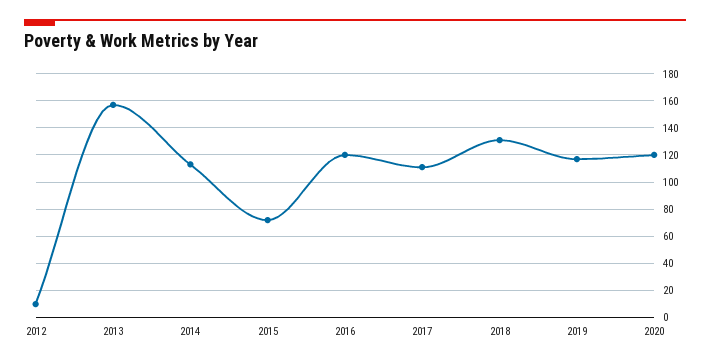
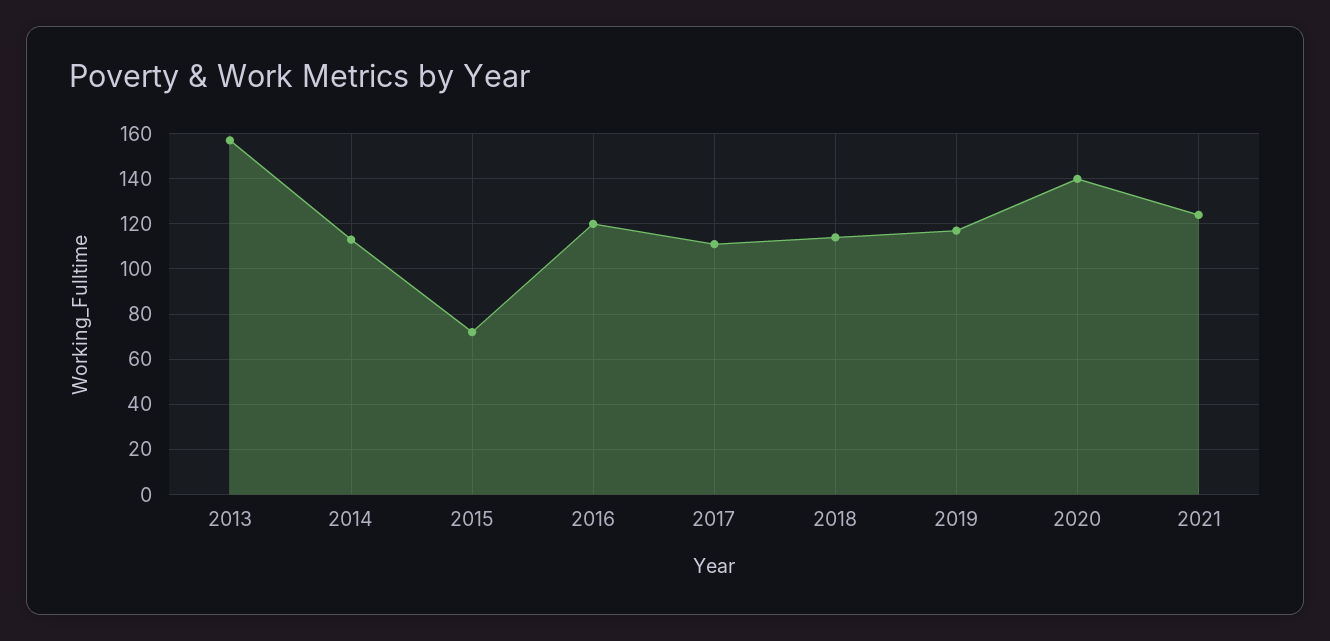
2012: 10 -> none
2018: 130 -> 115
2020: 120 -> 140
2021: none -> 125

